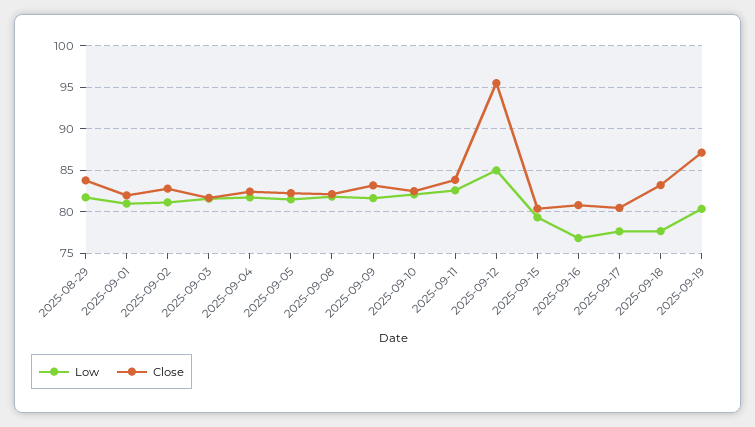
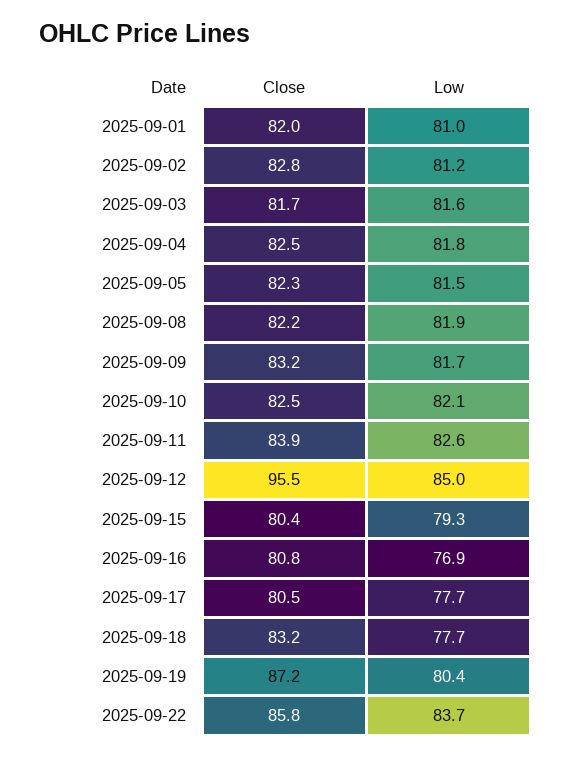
Low, 2025-08-29: 82 -> none
Close, 2025-08-29: 84 -> none
Close, 2025-09-22: none -> 85.8
Low, 2025-09-22: none -> 83.7

